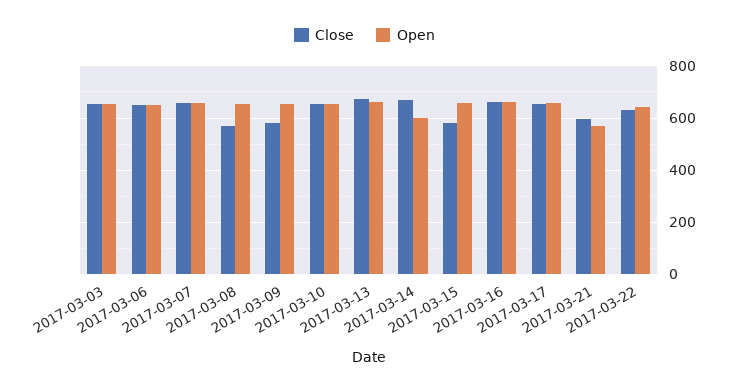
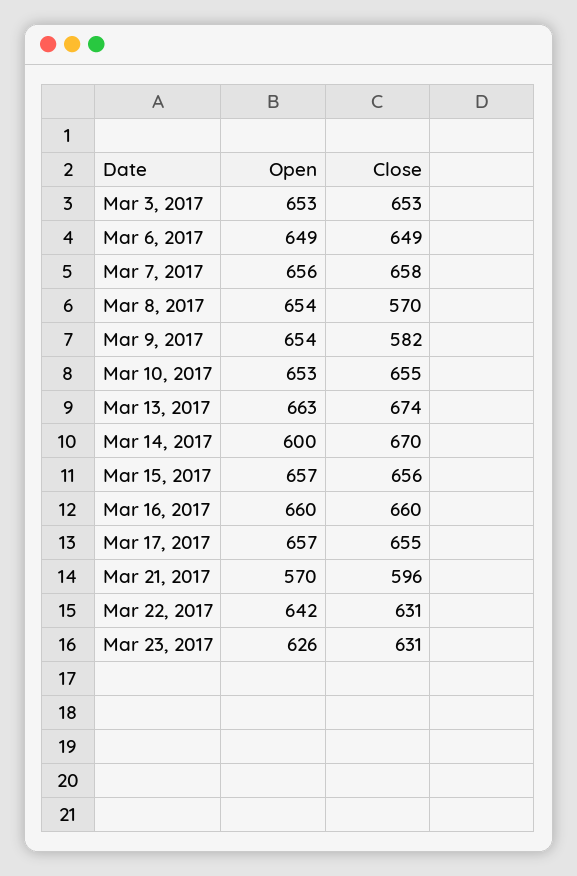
Close, 2017-03-15: 575 -> 656
Open, Mar 23, 2017: none -> 626
Close, Mar 23, 2017: none -> 631

